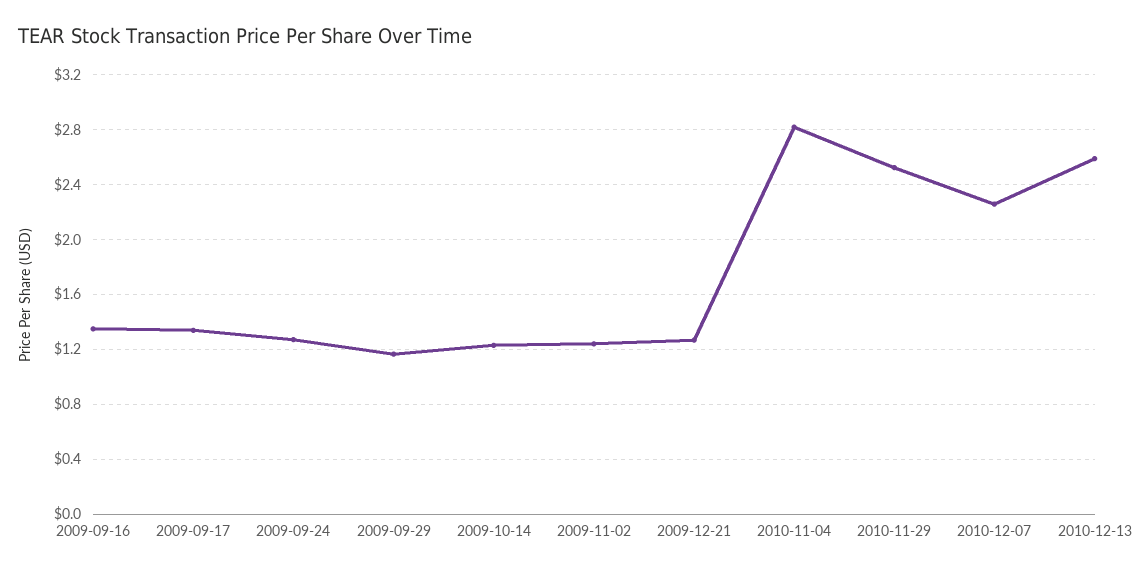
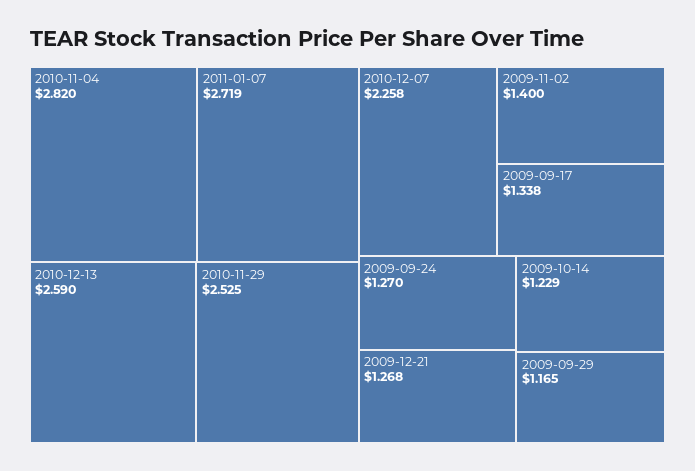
2009-09-16: 1.35 -> none
2009-11-02: 1.25 -> 1.4
2011-01-07: none -> 2.719

